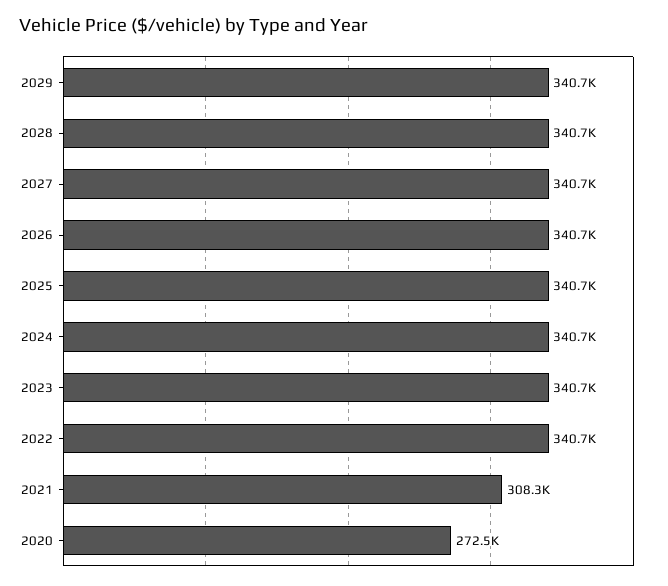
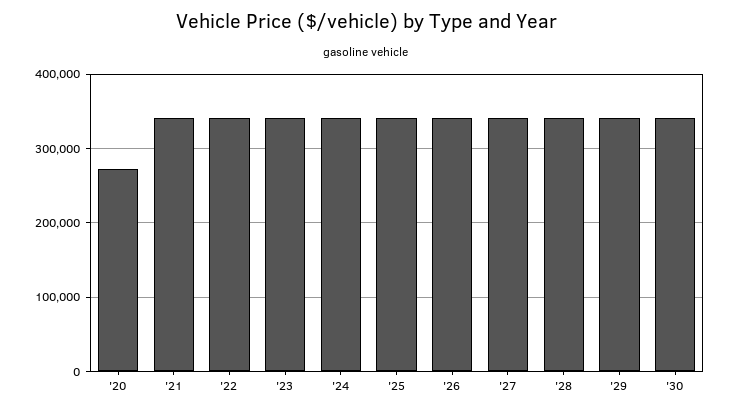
2021: 308300 -> 340000
'30: none -> 340000

